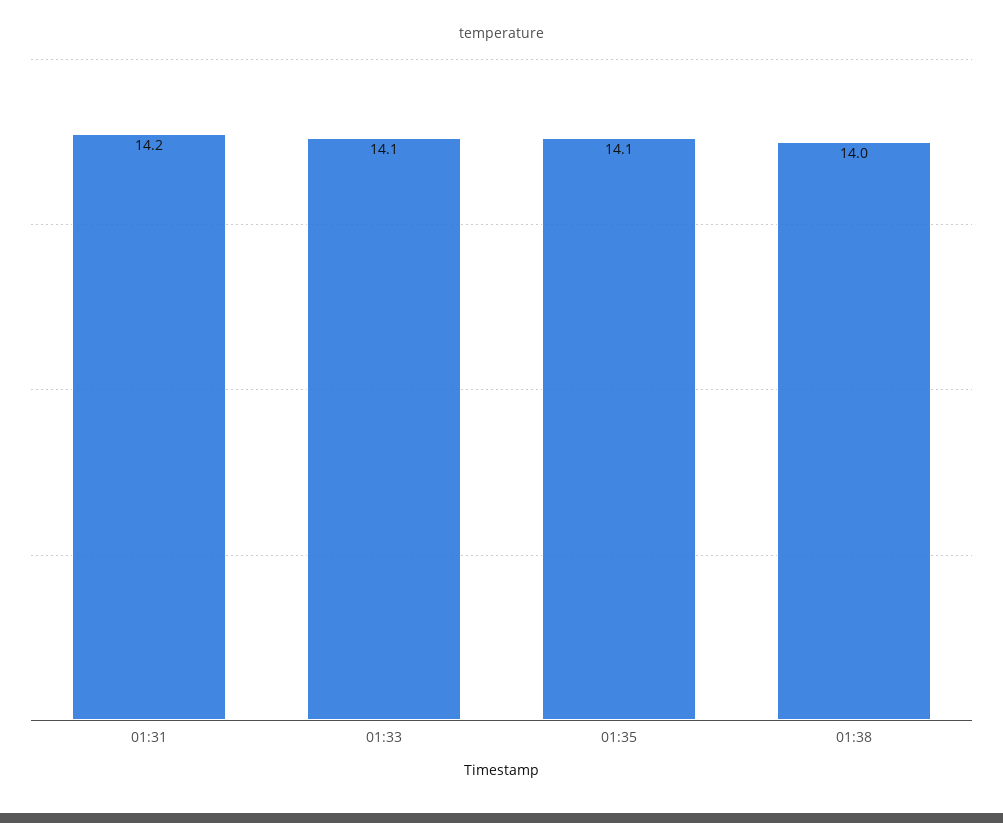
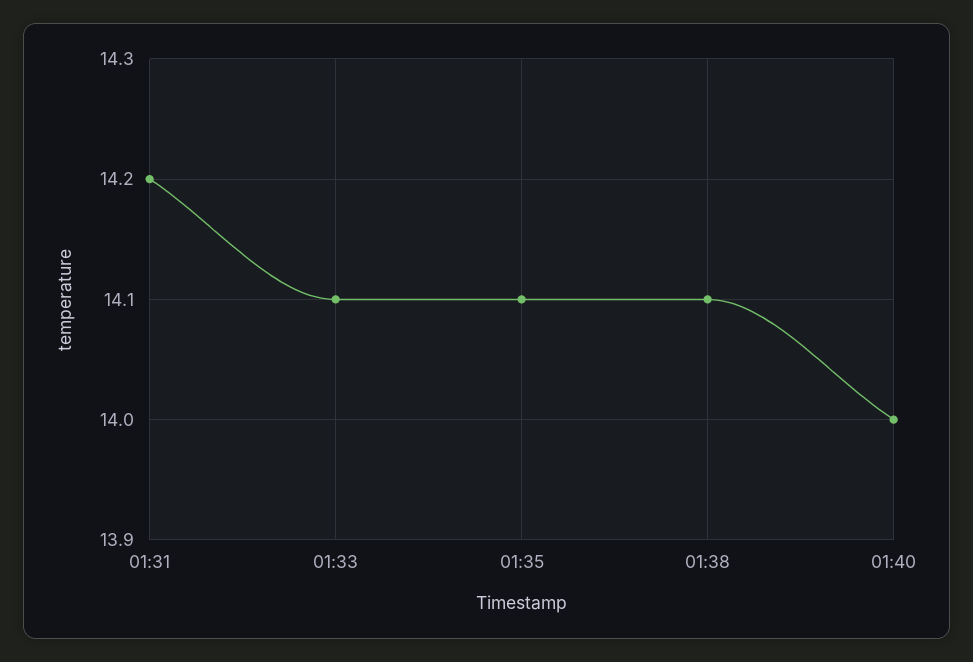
01:38: 14 -> 14.1
01:40: none -> 14

